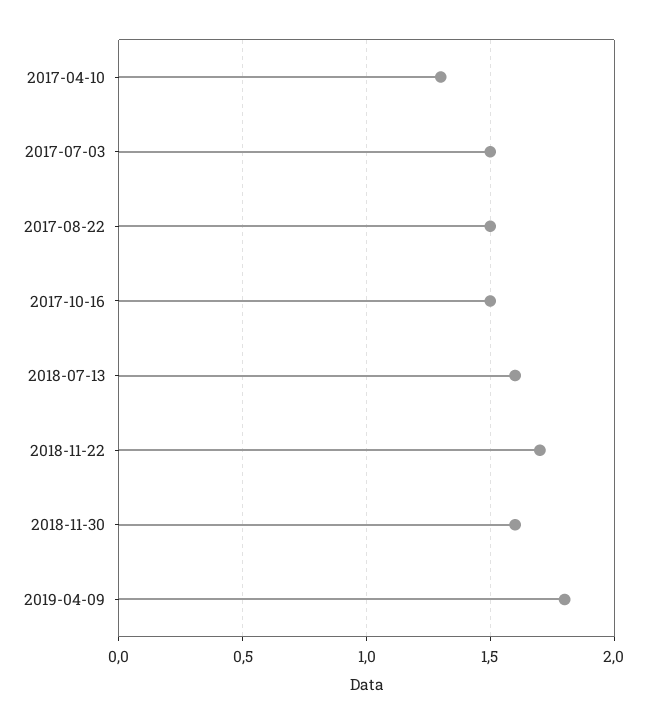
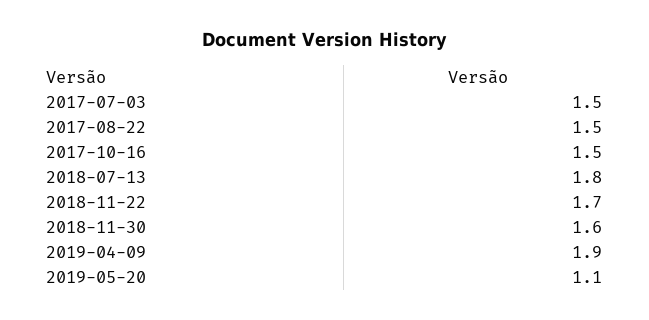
2017-04-10: 1.3 -> none
2018-07-13: 1.6 -> 1.8
2019-04-09: 1.8 -> 1.9
2019-05-20: none -> 1.1

